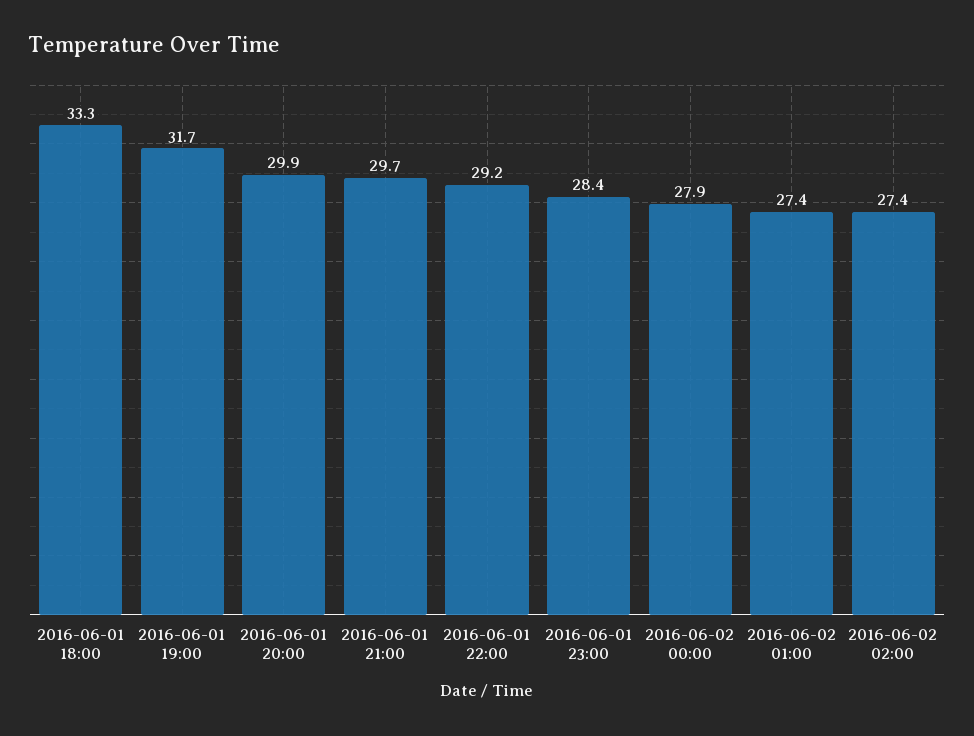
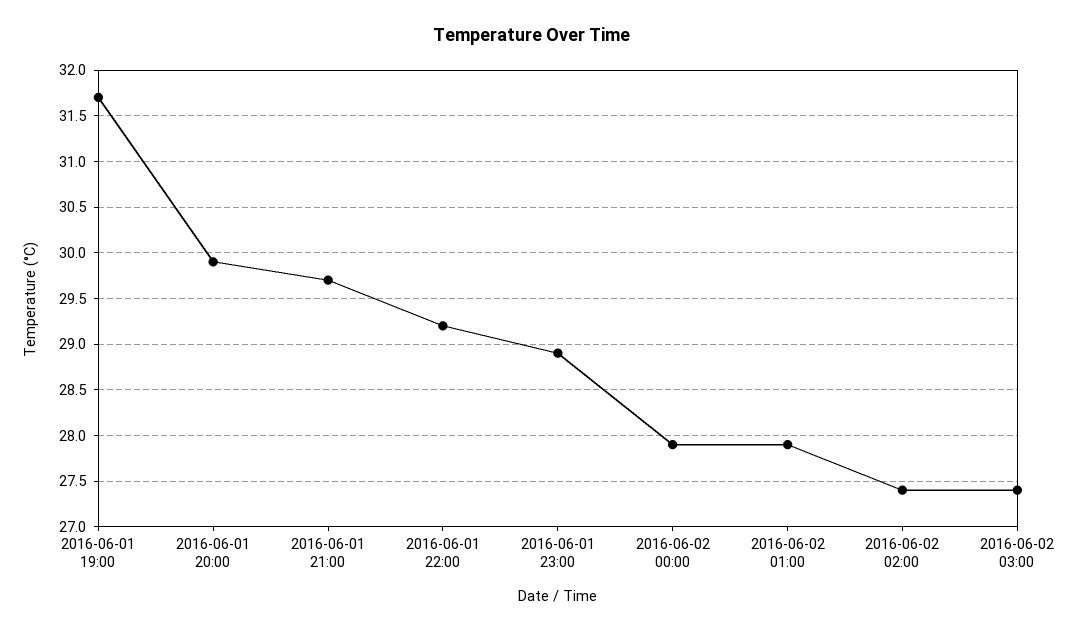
2016-06-01 18:00: 33.3 -> none
2016-06-01 23:00: 28.4 -> 28.9
2016-06-02 01:00: 27.4 -> 27.9
2016-06-02 03:00: none -> 27.4

